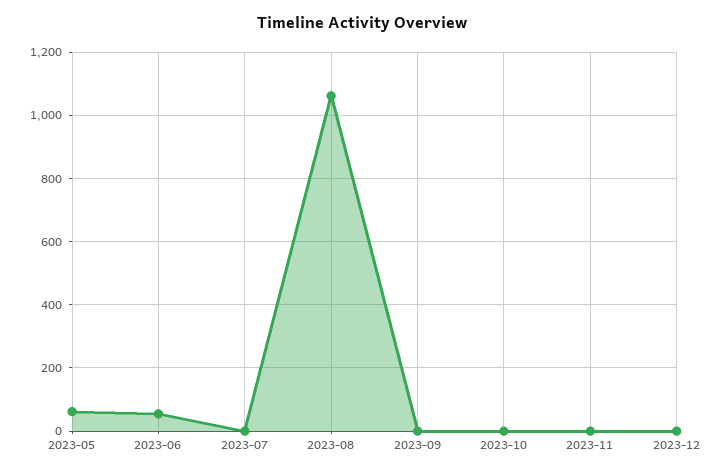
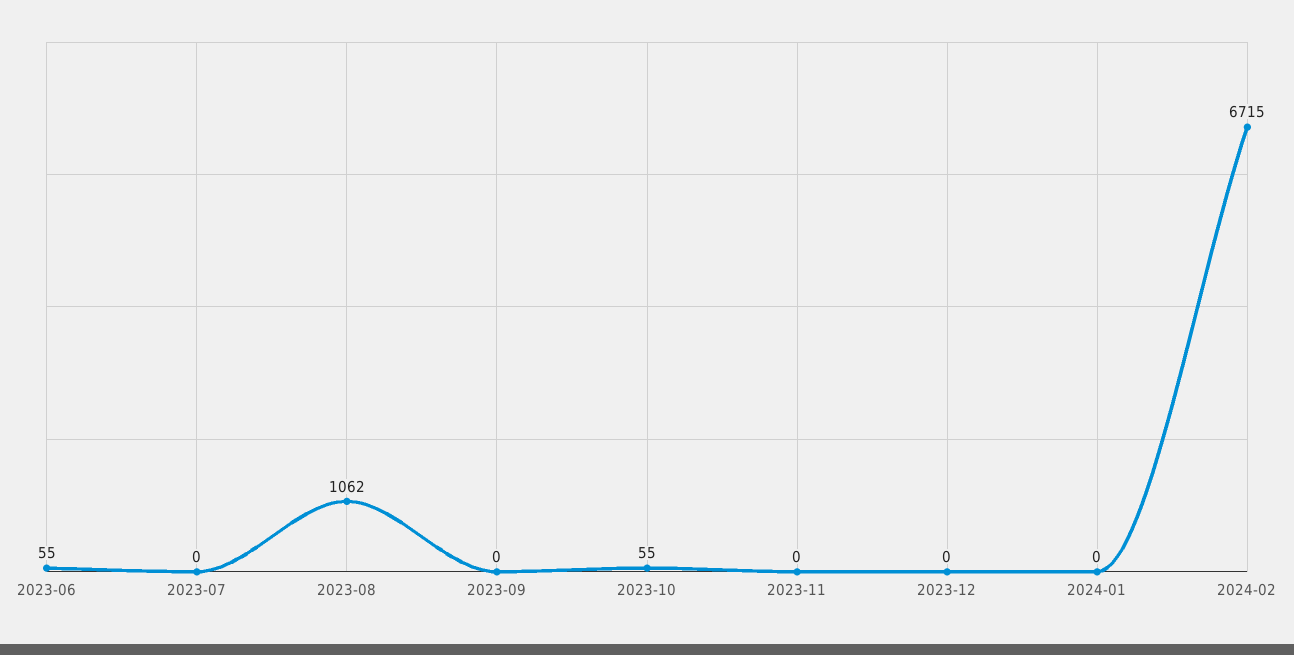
2023-05: 60 -> none
2023-10: 0 -> 55
2024-01: none -> 0
2024-02: none -> 6715

